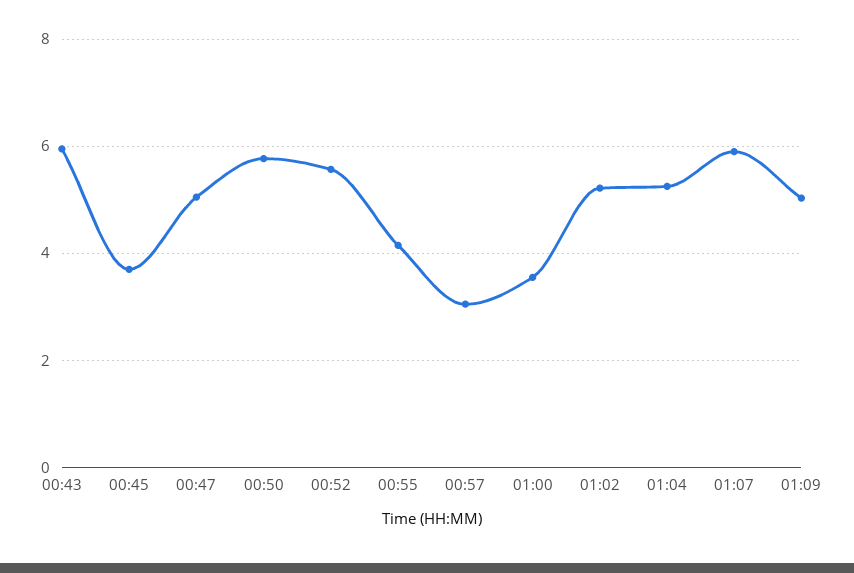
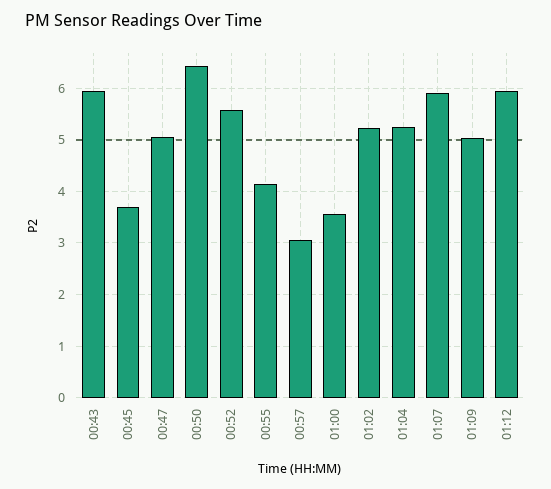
00:50: 5.8 -> 6.4
01:12: none -> 6

